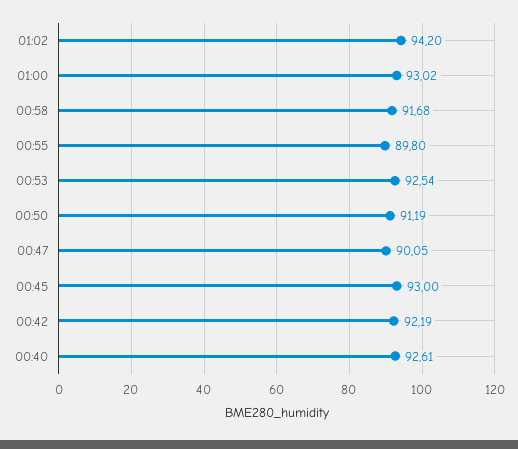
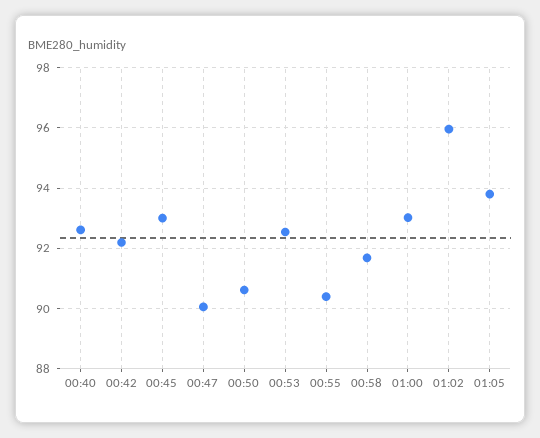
01:02: 94.2 -> 96
00:55: 89.8 -> 90.4
00:50: 91.19 -> 90.6
01:05: none -> 93.8

